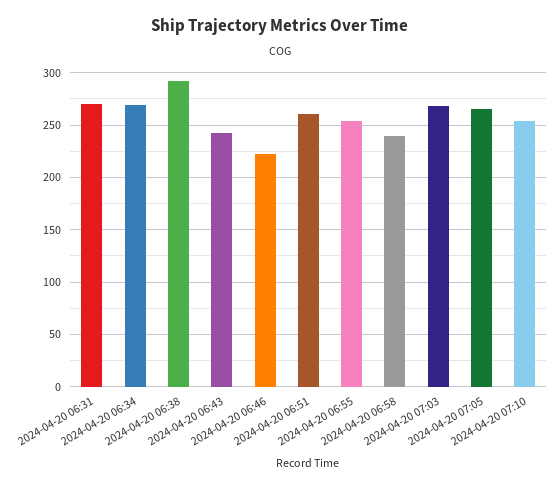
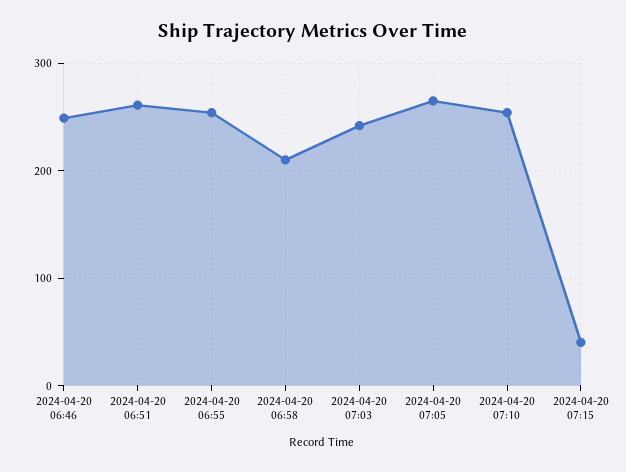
2024-04-20 06:31: 270 -> none
2024-04-20 06:34: 270 -> none
2024-04-20 06:38: 290 -> none
2024-04-20 06:43: 240 -> none
2024-04-20 06:46: 220 -> 250
2024-04-20 06:58: 240 -> 210
2024-04-20 07:03: 270 -> 240
2024-04-20 07:15: none -> 40

